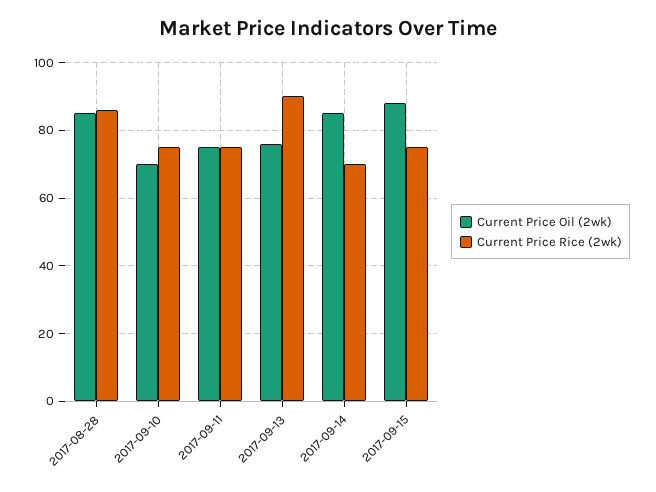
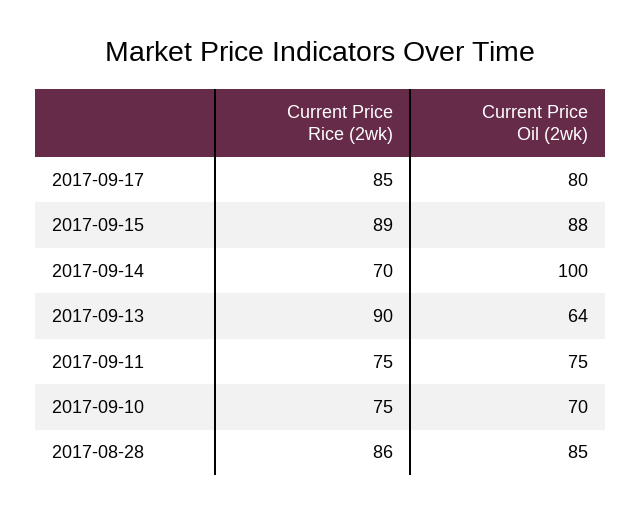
Current Price Oil (2wk), 2017-09-13: 75 -> 64
Current Price Oil (2wk), 2017-09-14: 85 -> 100
Current Price Rice (2wk), 2017-09-15: 75 -> 89
Current Price Rice (2wk), 2017-09-17: none -> 85
Current Price Oil (2wk), 2017-09-17: none -> 80

